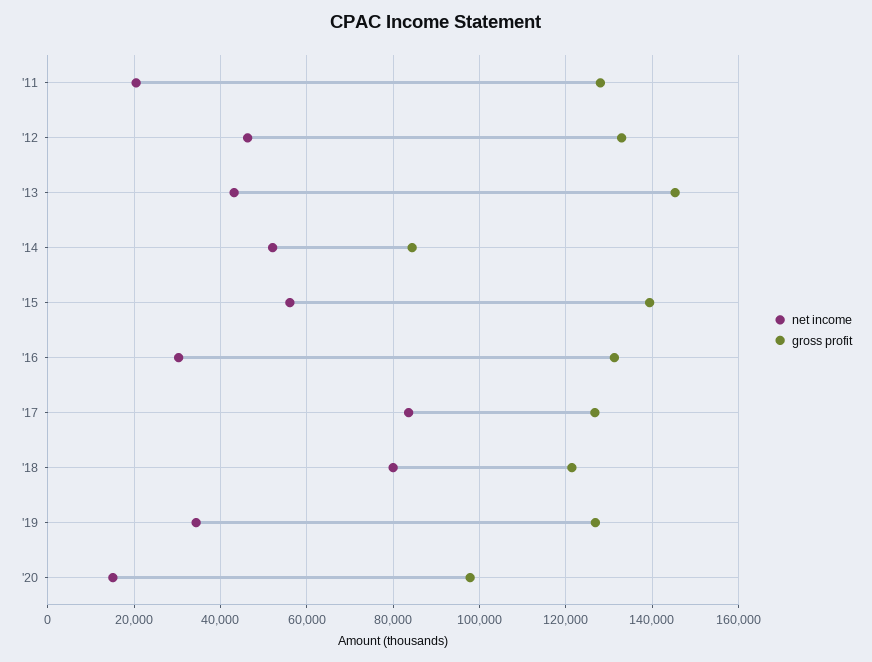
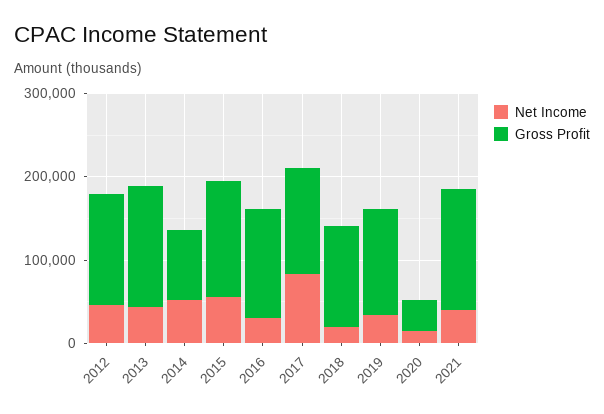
net income, '11: 20000 -> none
gross profit, '11: 128000 -> none
net income, '18: 80000 -> 20000
gross profit, '20: 98000 -> 40000
net income, 2021: none -> 40000
gross profit, 2021: none -> 140000

